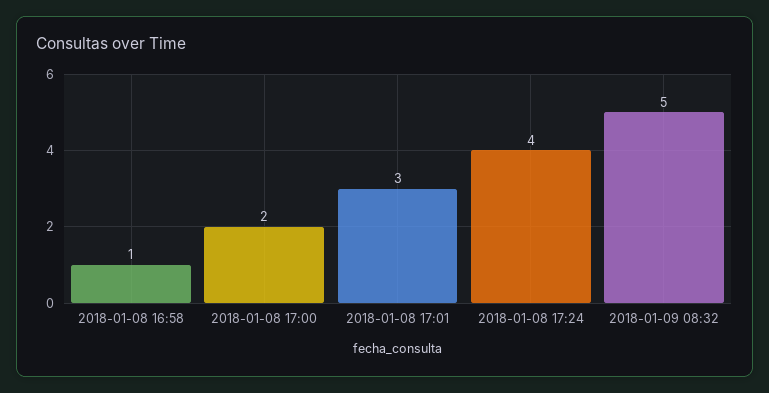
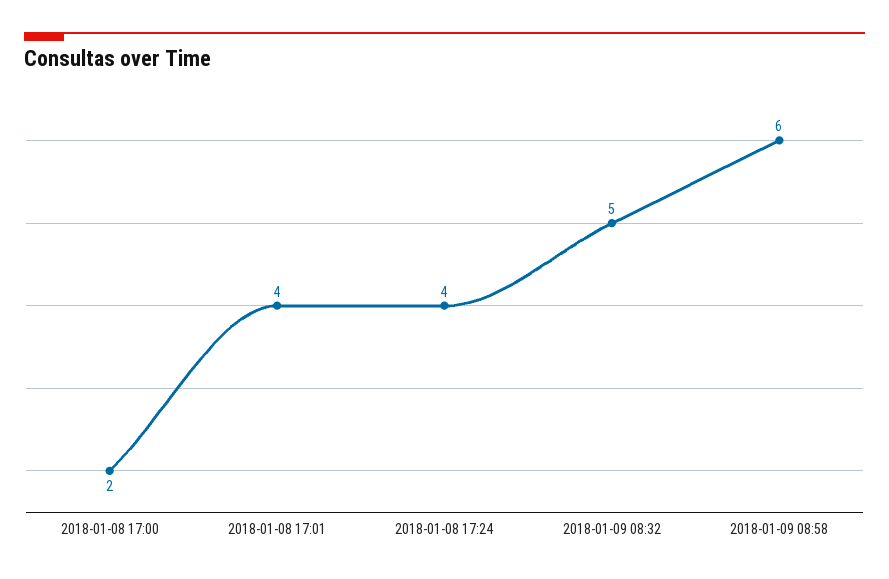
2018-01-08 16:58: 1 -> none
2018-01-08 17:01: 3 -> 4
2018-01-09 08:58: none -> 6

